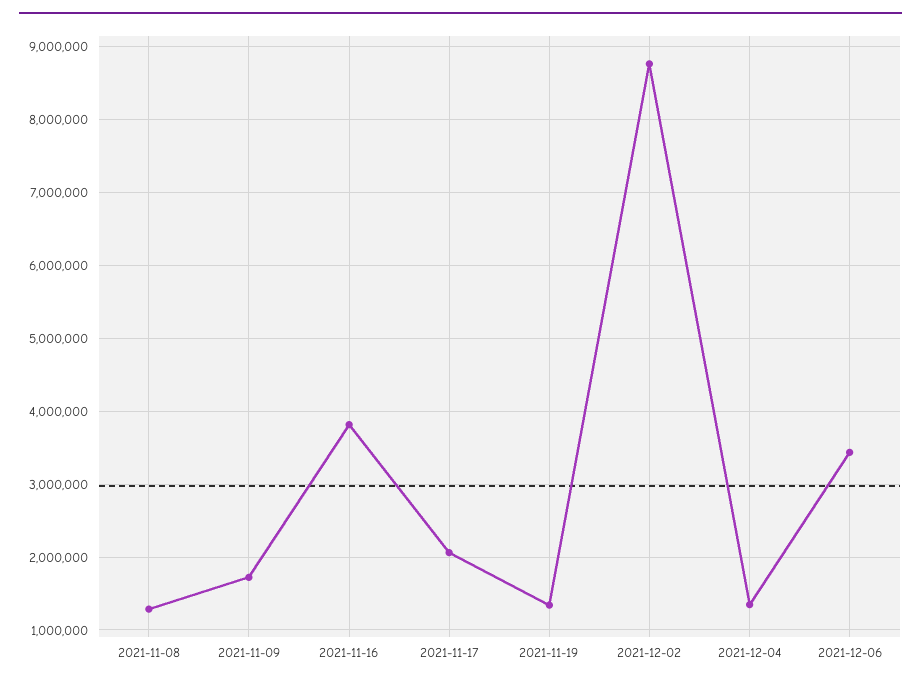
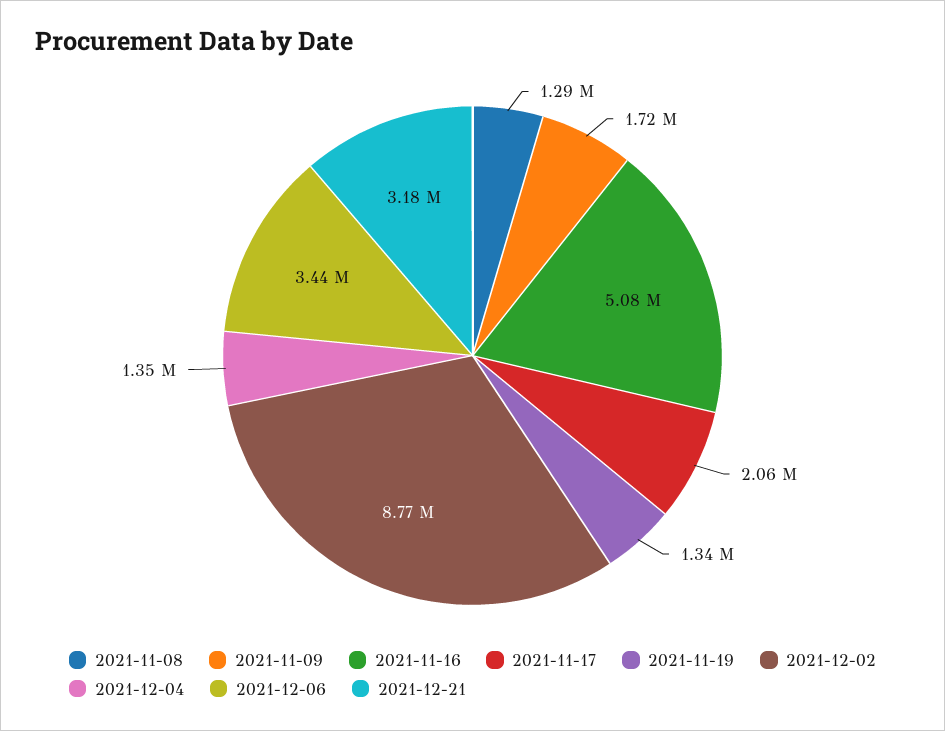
2021-11-16: 3800000 -> 5080000
2021-12-21: none -> 3180000

